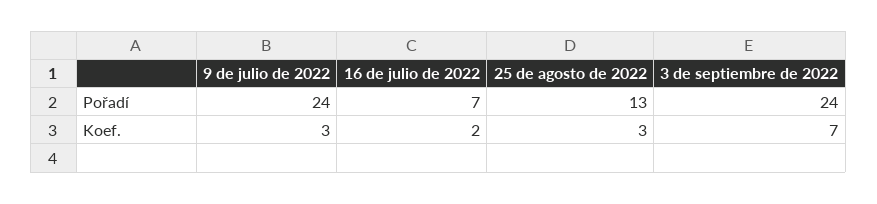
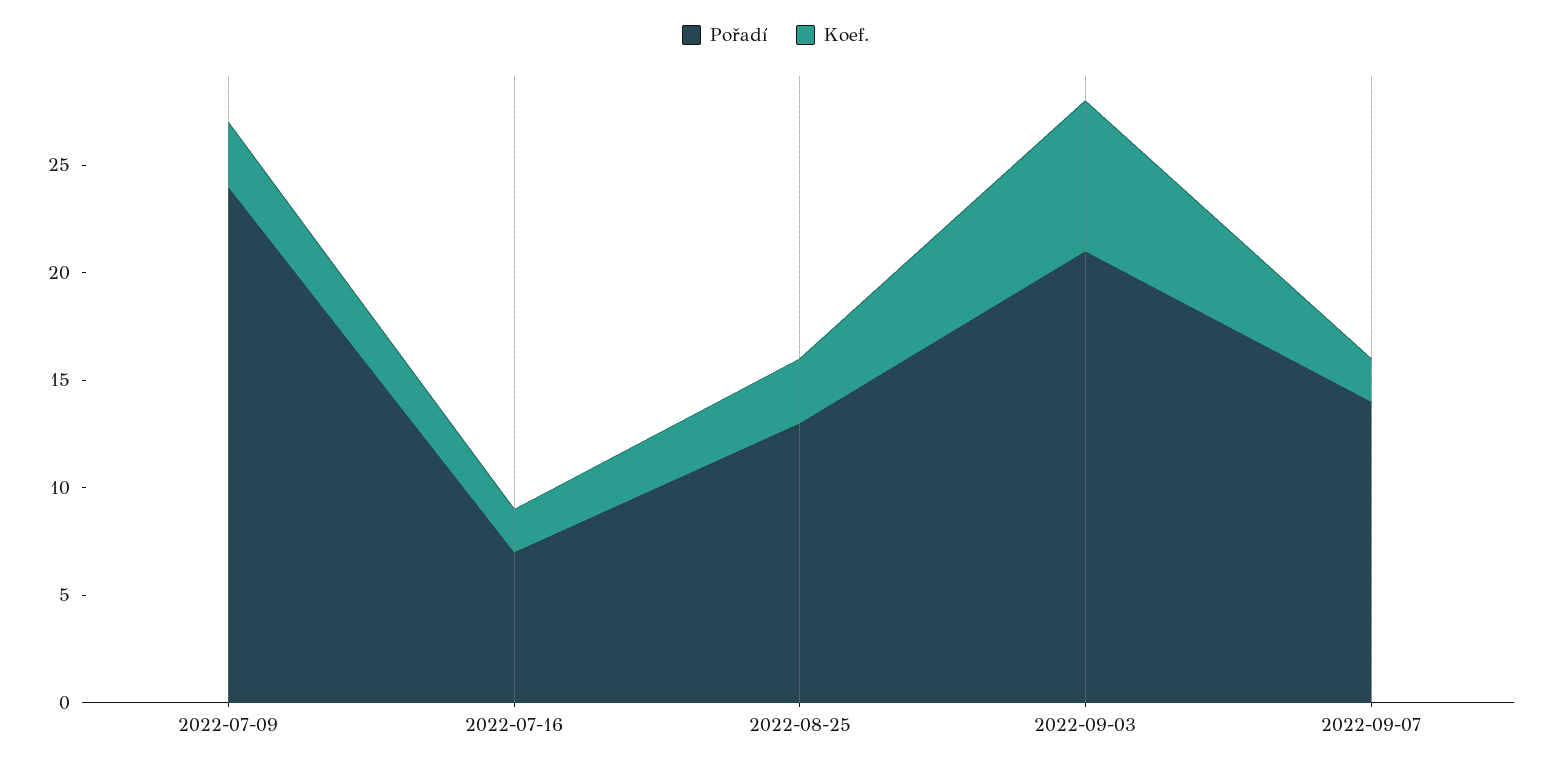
Pořadí, 3 de septiembre de 2022: 24 -> 21
Pořadí, 2022-09-07: none -> 14
Koef., 2022-09-07: none -> 2

